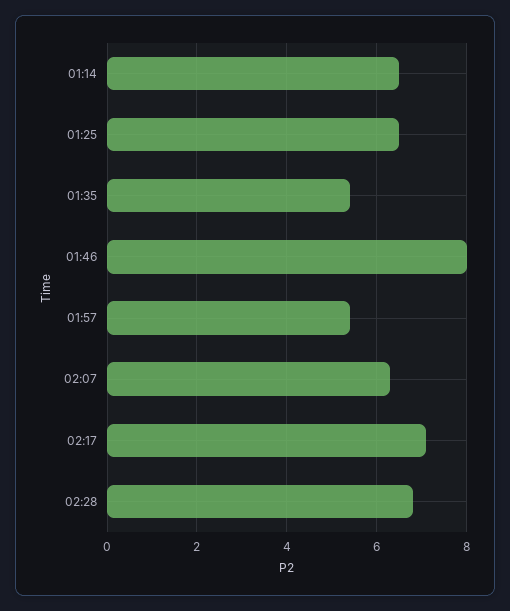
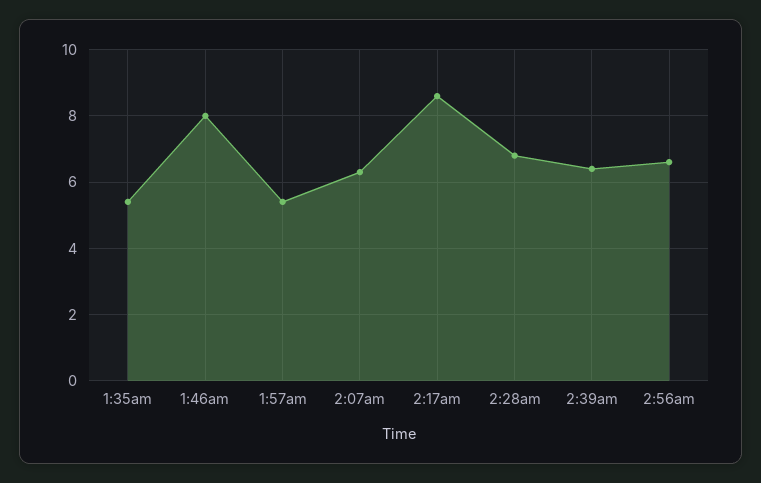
01:14: 6.5 -> none
01:25: 6.5 -> none
02:17: 7 -> 8.5
2:39am: none -> 6.5
2:56am: none -> 6.5

